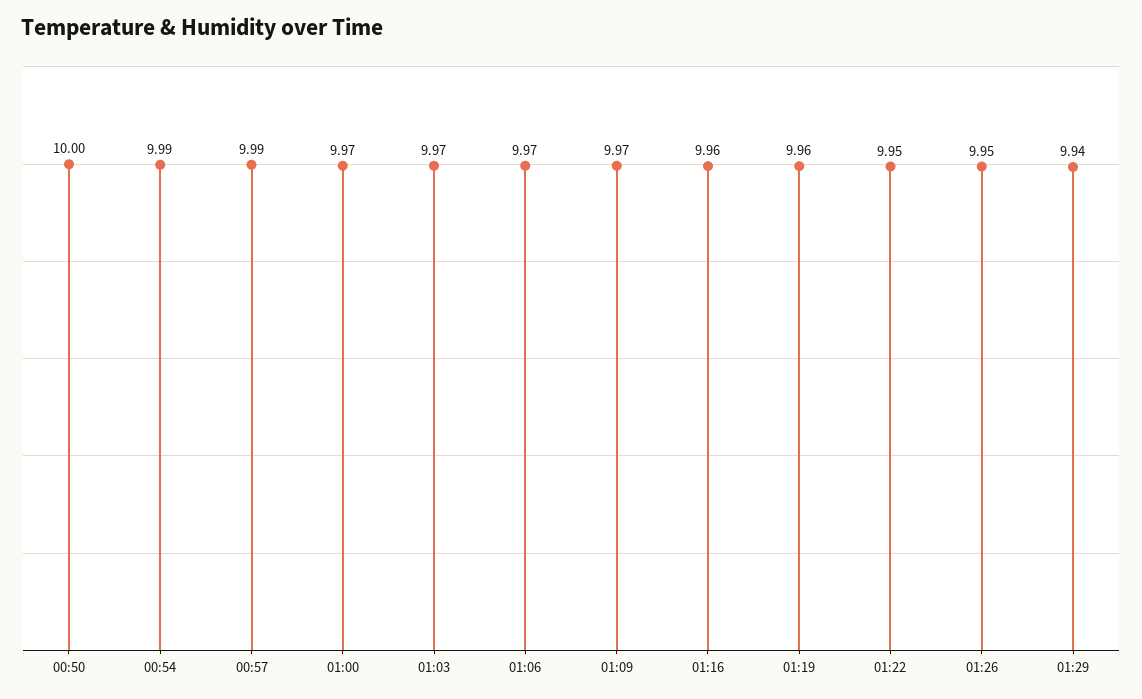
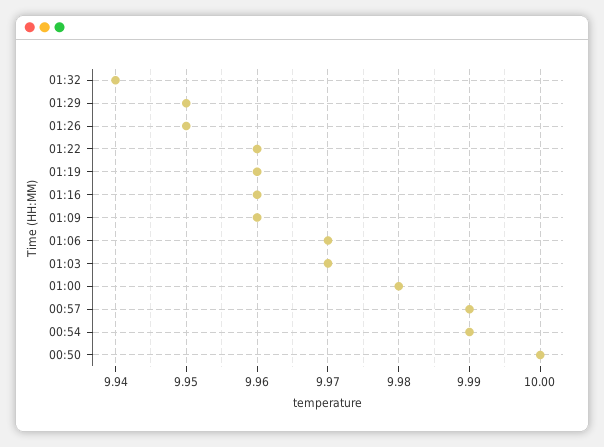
01:00: 9.97 -> 9.98
01:09: 9.97 -> 9.96
01:22: 9.95 -> 9.96
01:29: 9.94 -> 9.95
01:32: none -> 9.94

